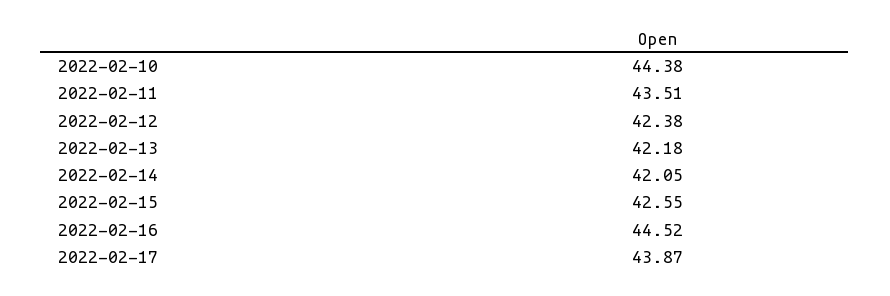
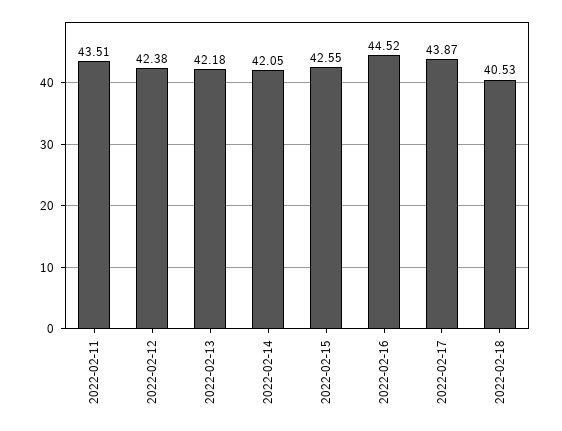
2022-02-10: 44.38 -> none
2022-02-18: none -> 40.53

